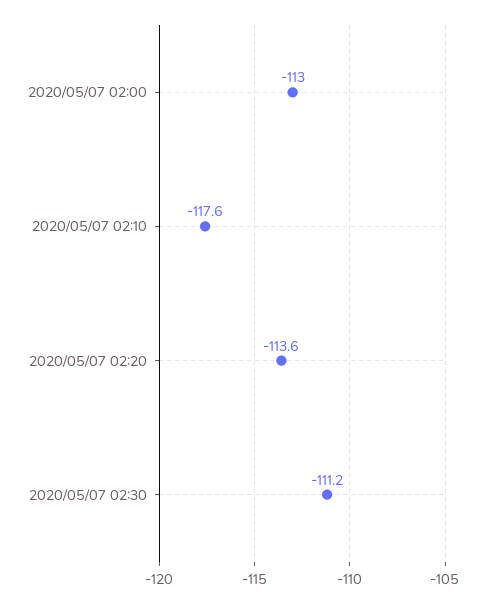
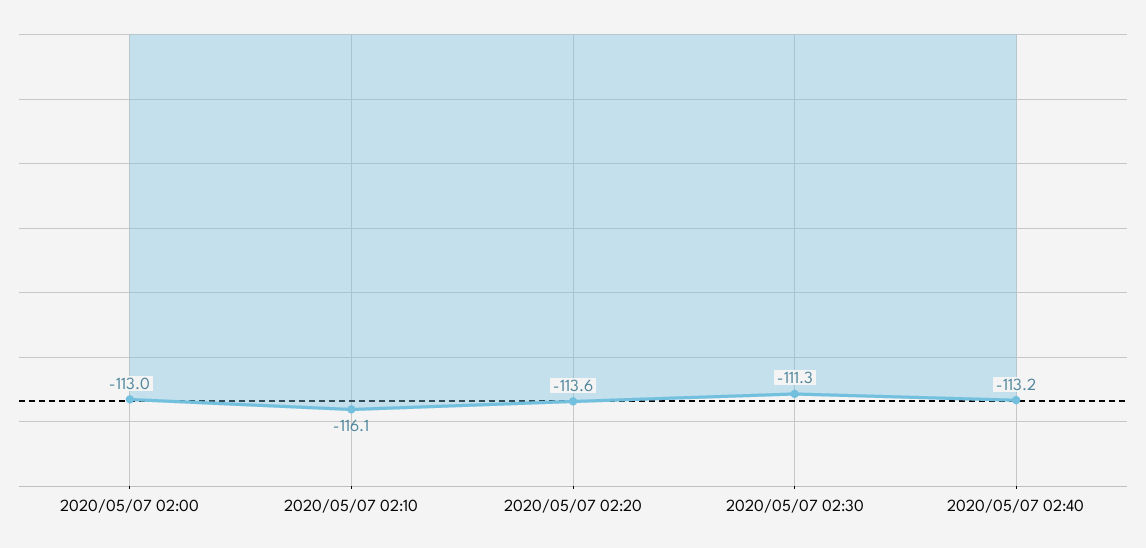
2020/05/07 02:10: -117.6 -> -116.1
2020/05/07 02:30: -111.2 -> -111.3
2020/05/07 02:40: none -> -113.2

